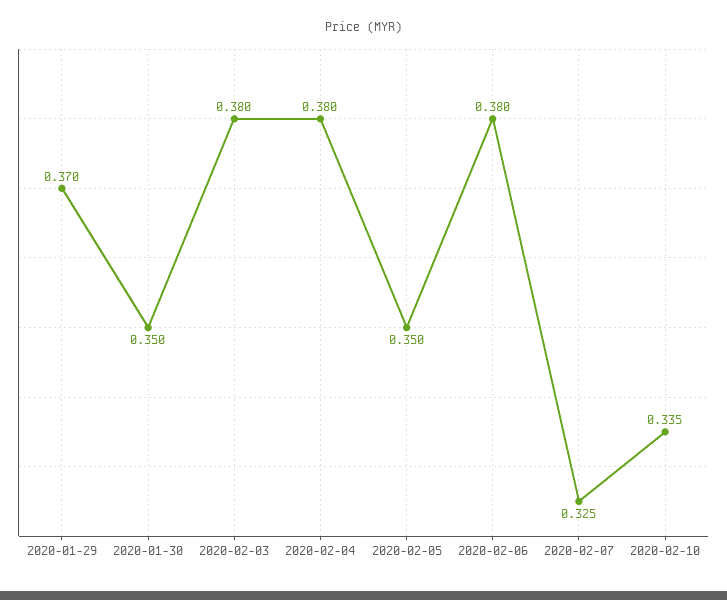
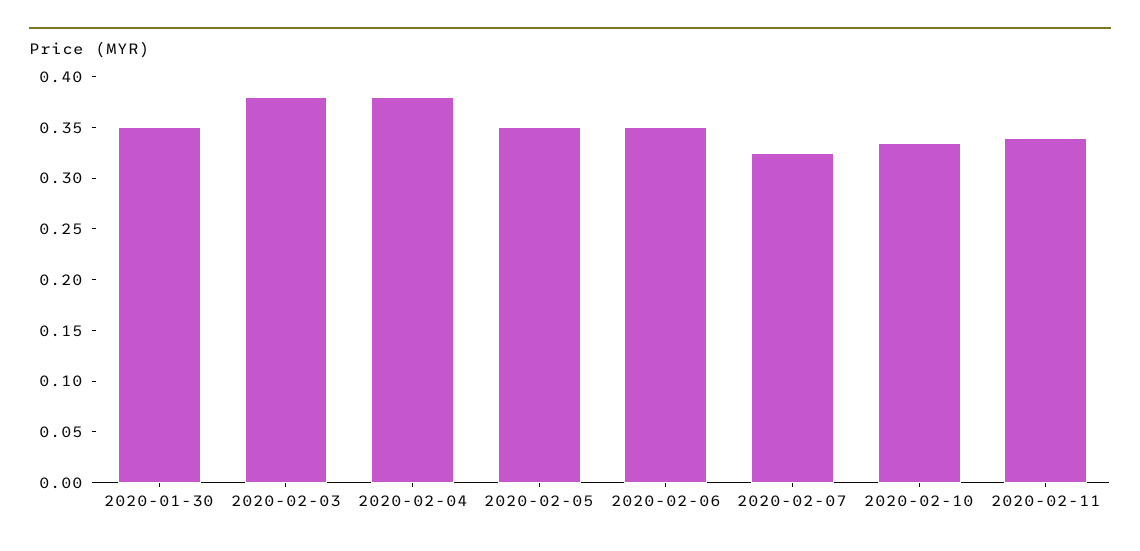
2020-01-29: 0.37 -> none
2020-02-06: 0.38 -> 0.35
2020-02-11: none -> 0.34

